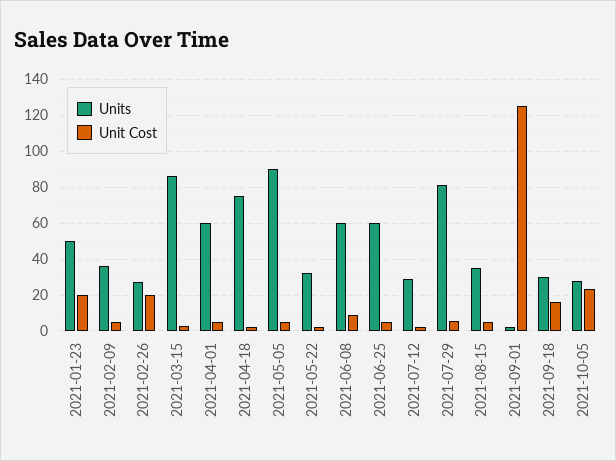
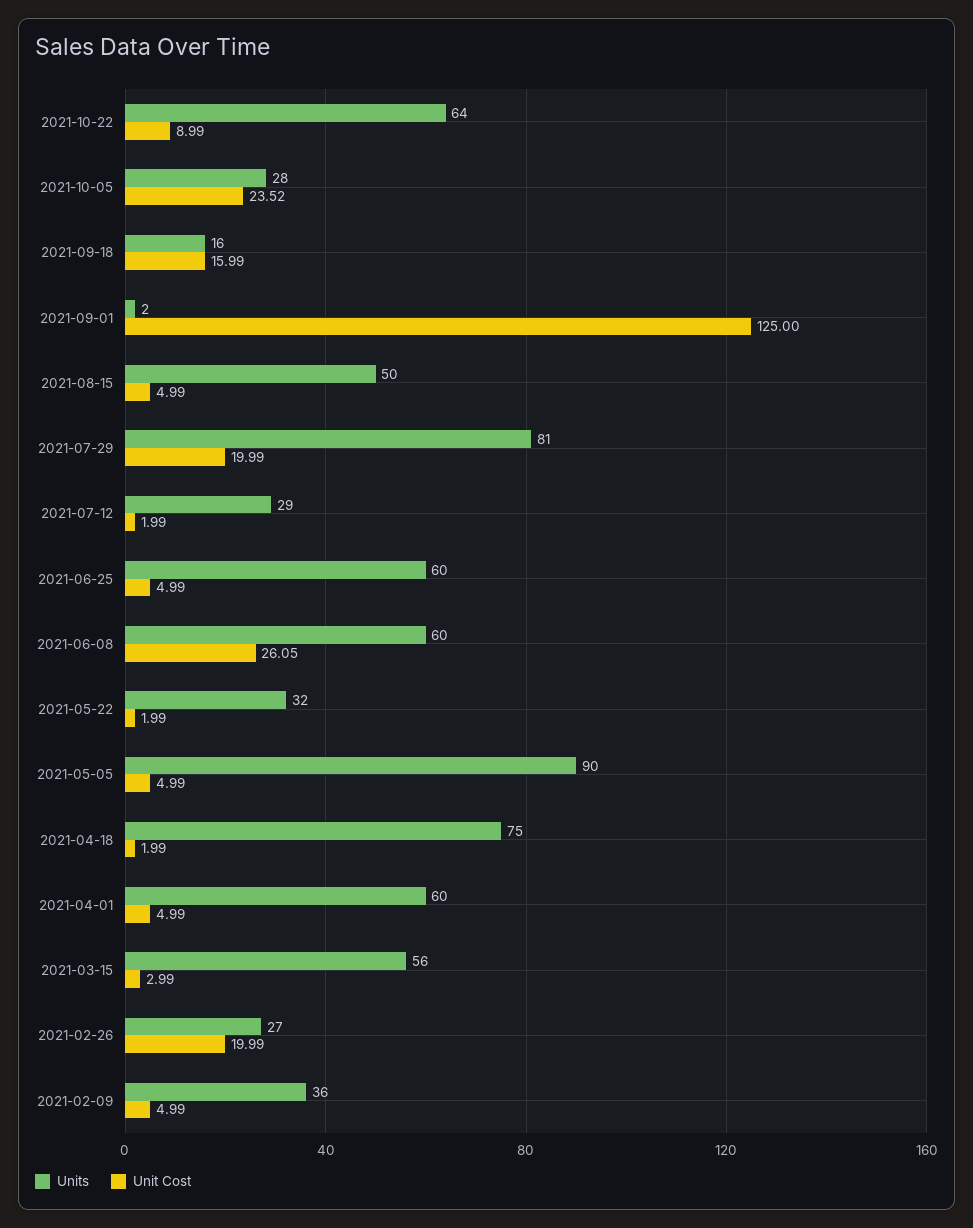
Units, 2021-01-23: 50 -> none
Unit Cost, 2021-01-23: 20 -> none
Units, 2021-03-15: 85 -> 56
Unit Cost, 2021-06-08: 10 -> 26.05
Unit Cost, 2021-07-29: 5 -> 19.99
Units, 2021-08-15: 35 -> 50
Units, 2021-09-18: 30 -> 16
Units, 2021-10-22: none -> 64
Unit Cost, 2021-10-22: none -> 8.99

